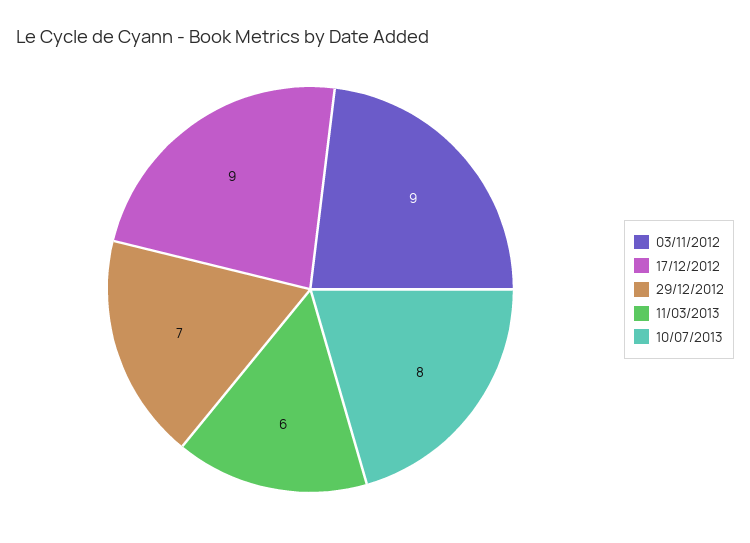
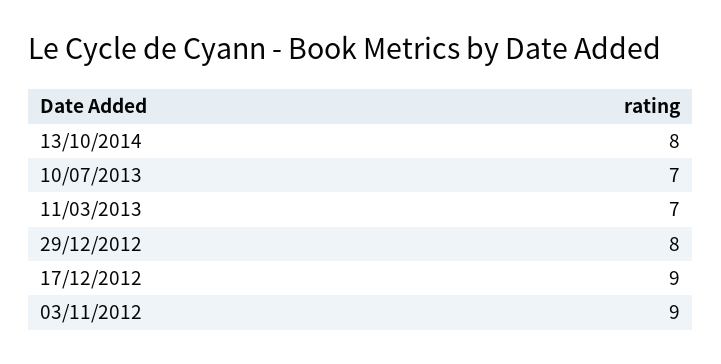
29/12/2012: 7 -> 8
11/03/2013: 6 -> 7
10/07/2013: 8 -> 7
13/10/2014: none -> 8

